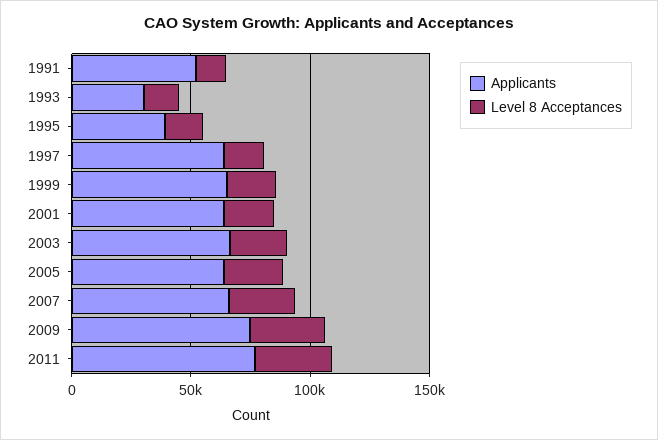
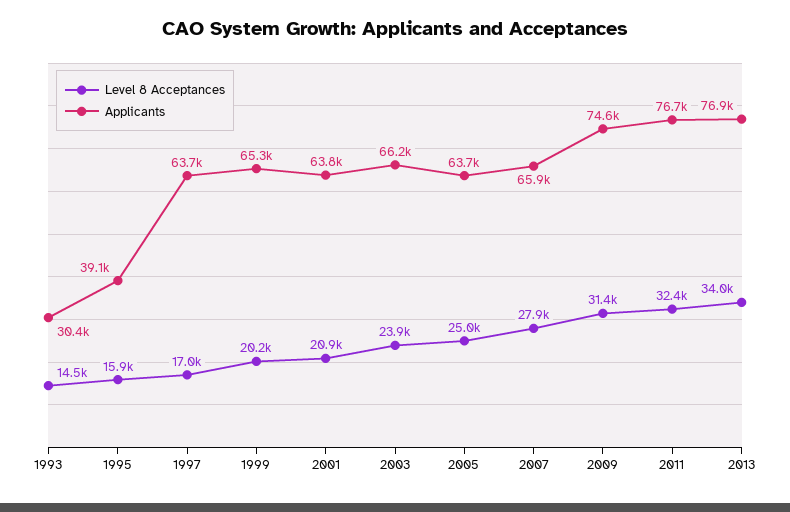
Applicants, 1991: 50000 -> none
Level 8 Acceptances, 1991: 10000 -> none
Level 8 Acceptances, 2013: none -> 34000
Applicants, 2013: none -> 76900

